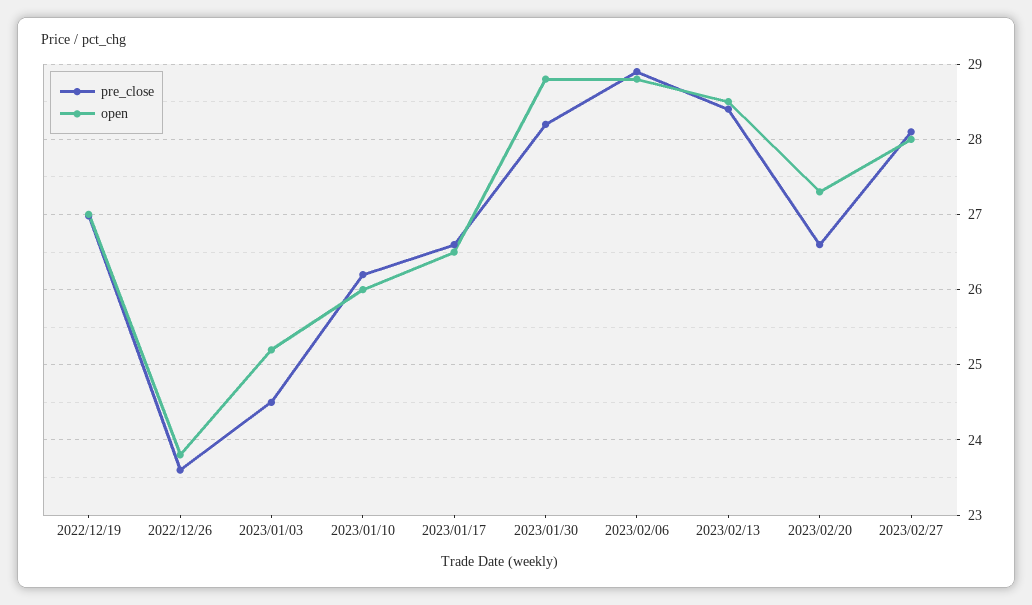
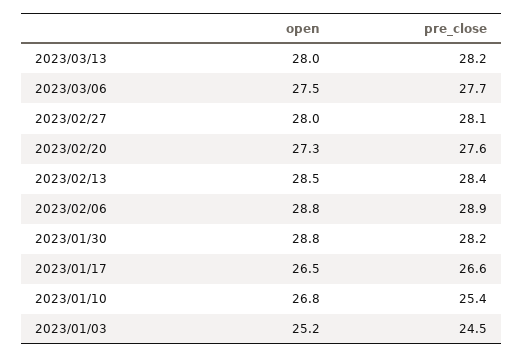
pre_close, 2022/12/19: 27 -> none
open, 2022/12/19: 27 -> none
pre_close, 2022/12/26: 23.6 -> none
open, 2022/12/26: 23.8 -> none
pre_close, 2023/01/10: 26.2 -> 25.4
open, 2023/01/10: 26 -> 26.8
pre_close, 2023/02/20: 26.6 -> 27.6
open, 2023/03/13: none -> 28
pre_close, 2023/03/13: none -> 28.2
open, 2023/03/06: none -> 27.5
pre_close, 2023/03/06: none -> 27.7

